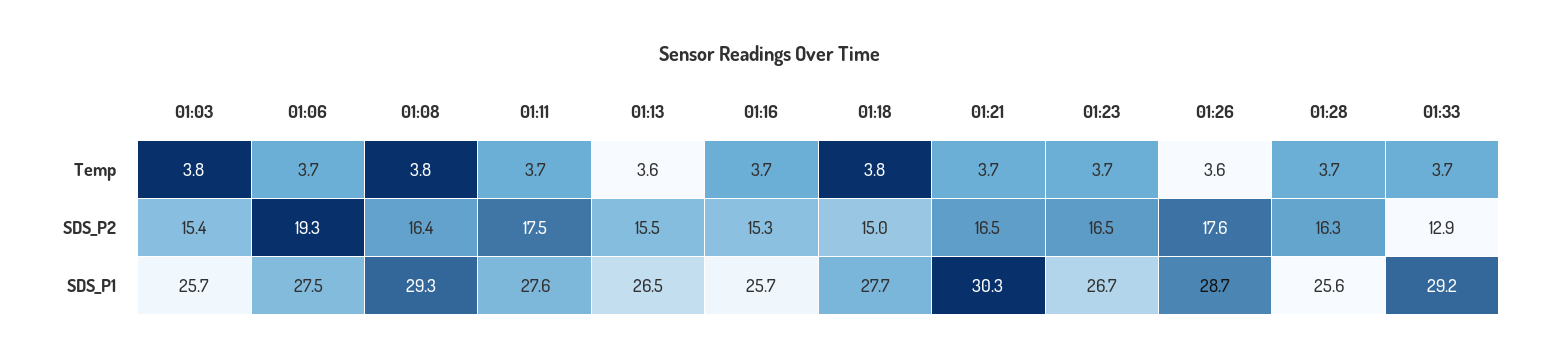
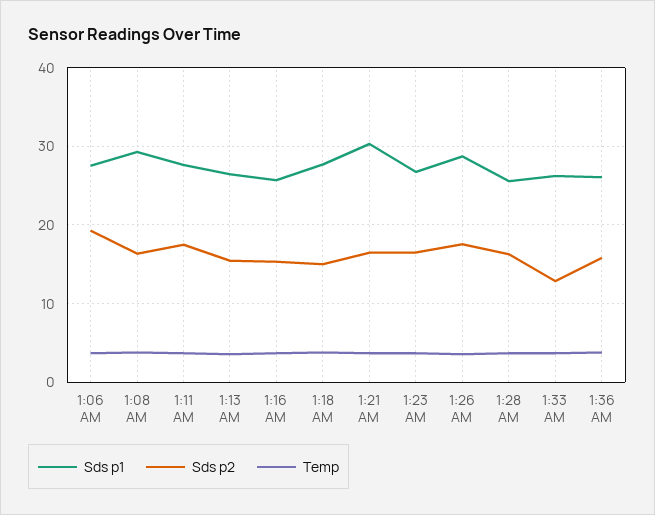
Temp, 01:03: 3.8 -> none
SDS_P2, 01:03: 15.4 -> none
SDS_P1, 01:03: 25.7 -> none
SDS_P1, 01:33: 29.2 -> 26
SDS_P1, 1:36 AM: none -> 26
SDS_P2, 1:36 AM: none -> 16
Temp, 1:36 AM: none -> 4

